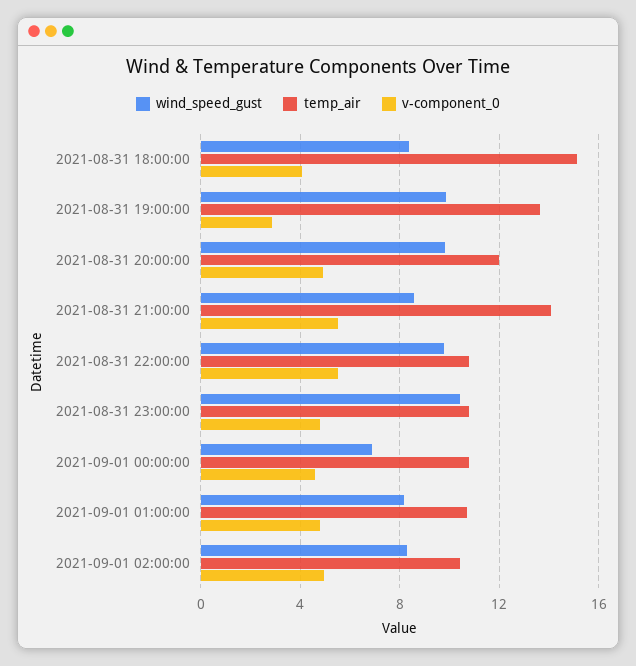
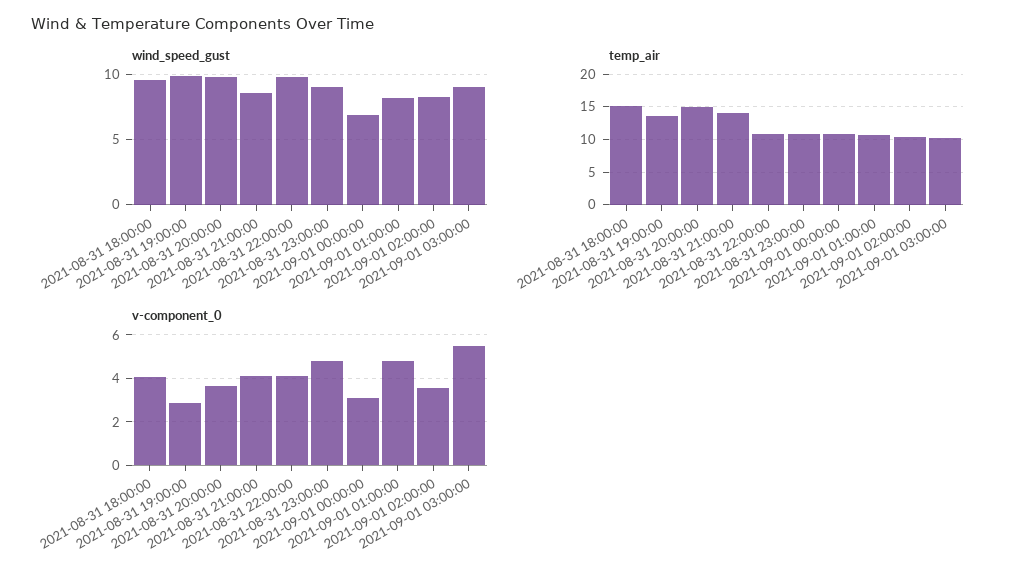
wind_speed_gust, 2021-08-31 18:00:00: 8.5 -> 9.5
temp_air, 2021-08-31 20:00:00: 12 -> 15
v-component_0, 2021-08-31 20:00:00: 5 -> 3.5
v-component_0, 2021-08-31 21:00:00: 5.5 -> 4
v-component_0, 2021-08-31 22:00:00: 5.5 -> 4
wind_speed_gust, 2021-08-31 23:00:00: 10.5 -> 9
v-component_0, 2021-09-01 00:00:00: 4.5 -> 3
v-component_0, 2021-09-01 02:00:00: 5 -> 3.5
wind_speed_gust, 2021-09-01 03:00:00: none -> 9
temp_air, 2021-09-01 03:00:00: none -> 10
v-component_0, 2021-09-01 03:00:00: none -> 5.5

